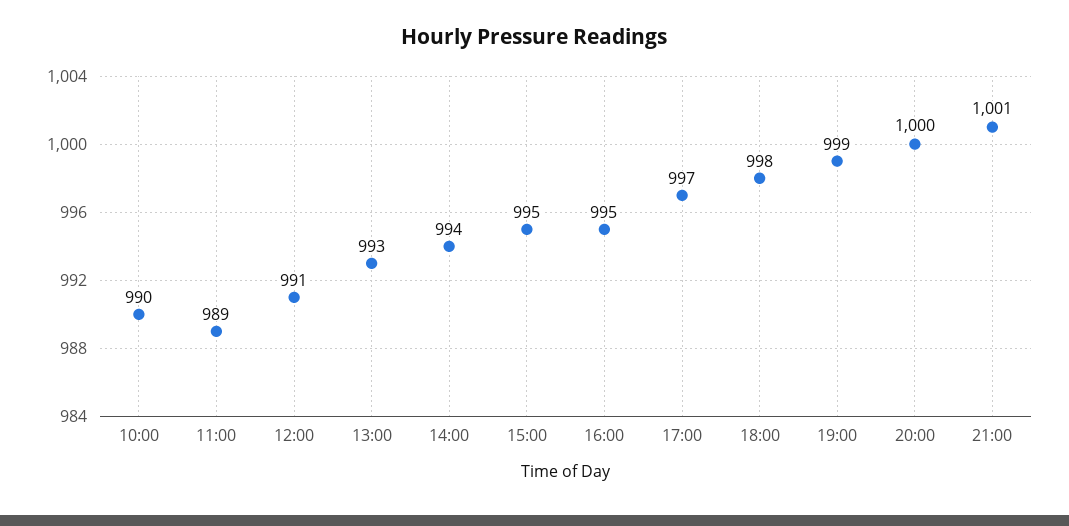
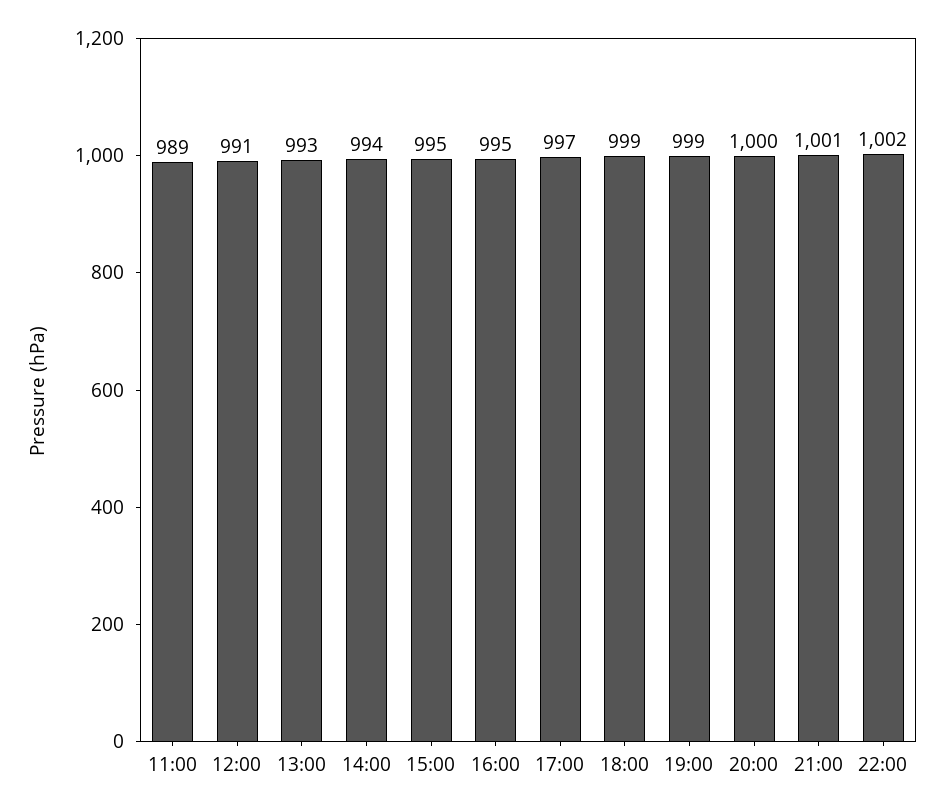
10:00: 990 -> none
18:00: 998 -> 999
22:00: none -> 1002

